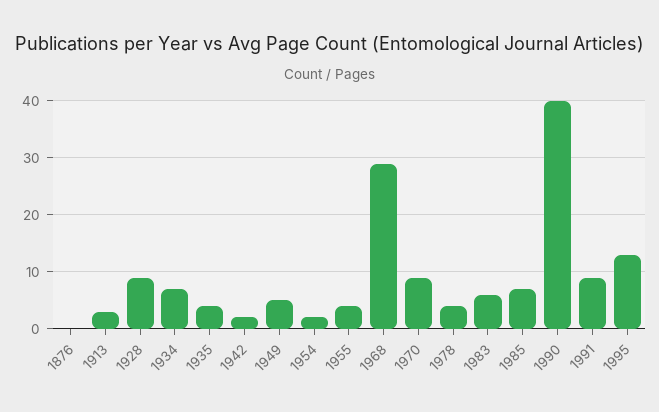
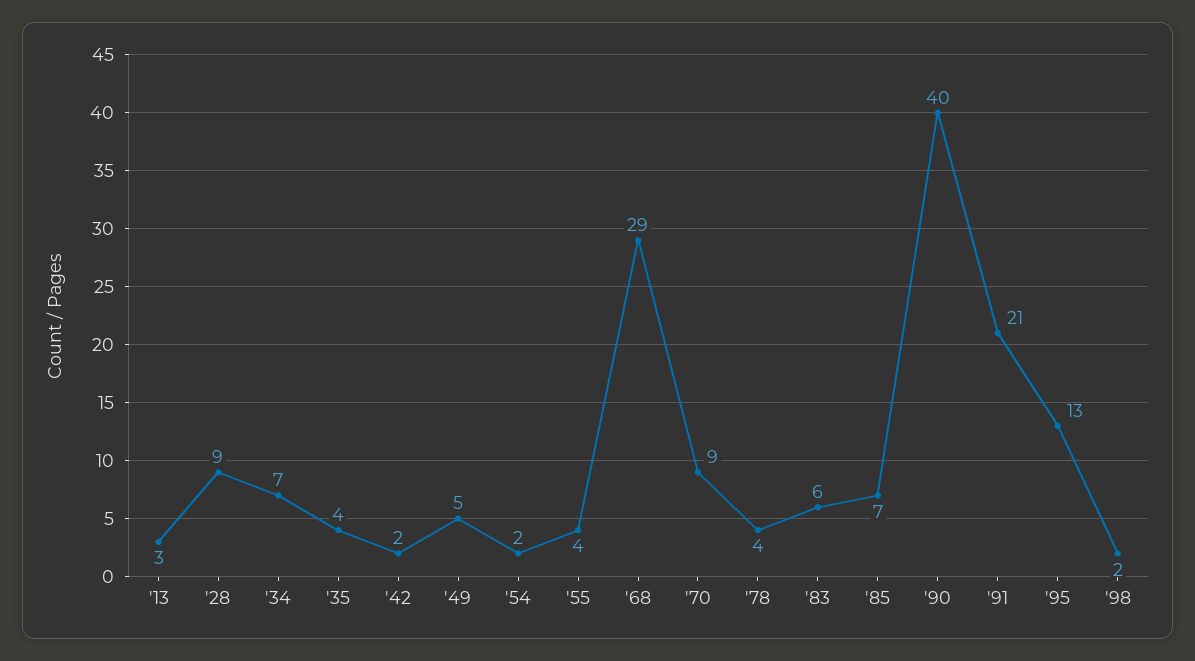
1876: 0 -> none
1991: 10 -> 21
'98: none -> 2

